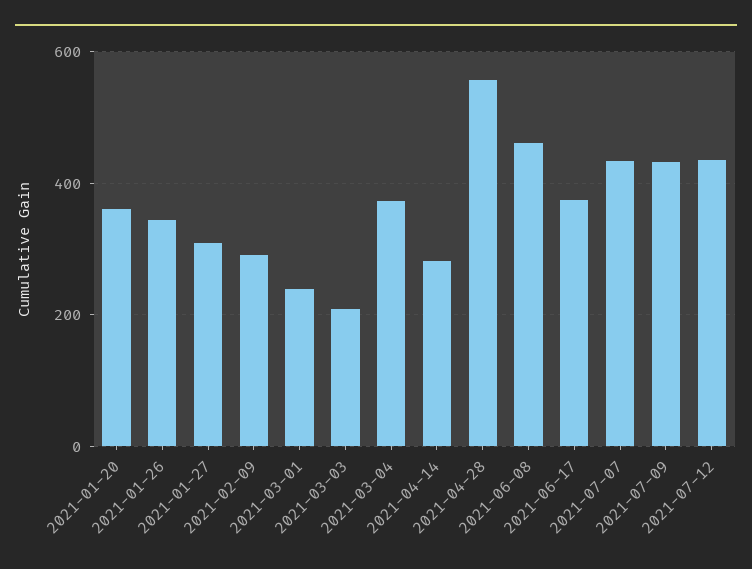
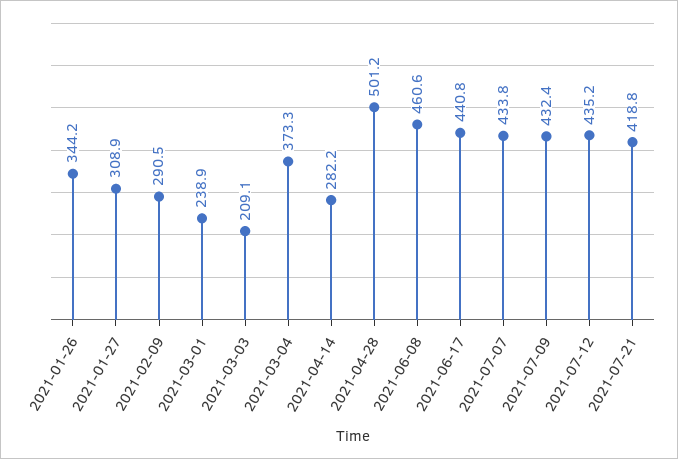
2021-01-20: 360 -> none
2021-04-28: 560 -> 501.2
2021-06-17: 380 -> 440.8
2021-07-21: none -> 418.8

